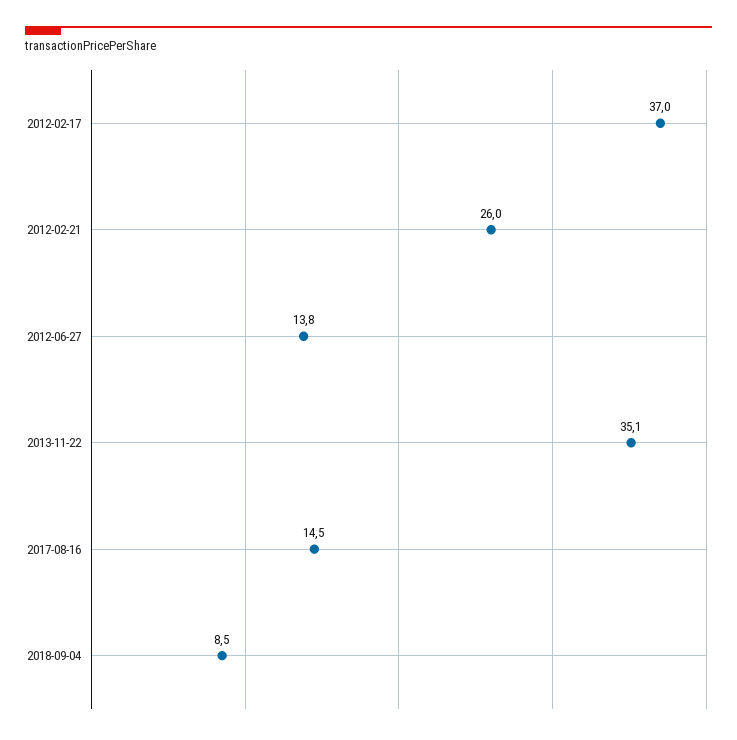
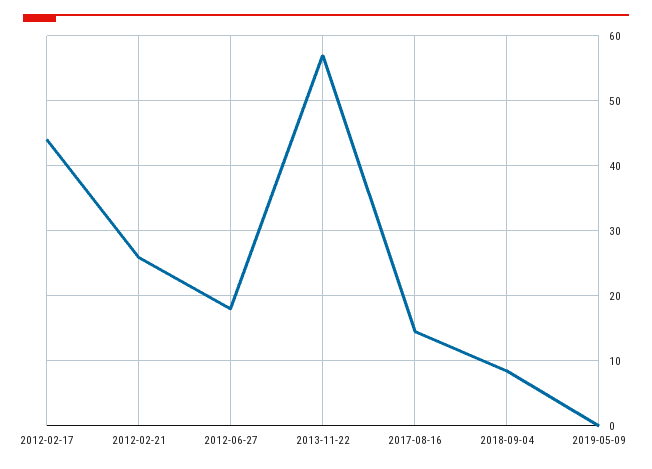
2012-02-17: 37 -> 44
2012-06-27: 13.8 -> 18
2013-11-22: 35.1 -> 57
2019-05-09: none -> 0

